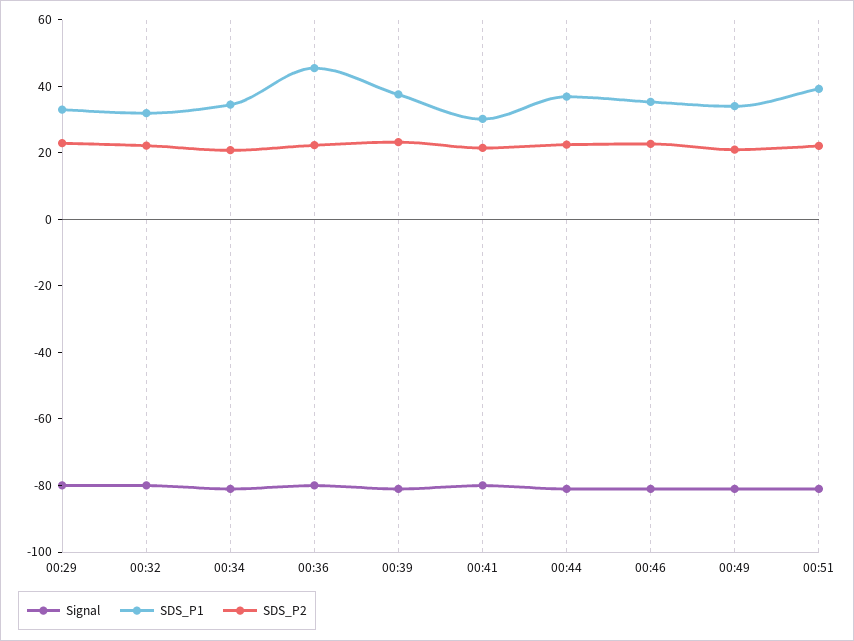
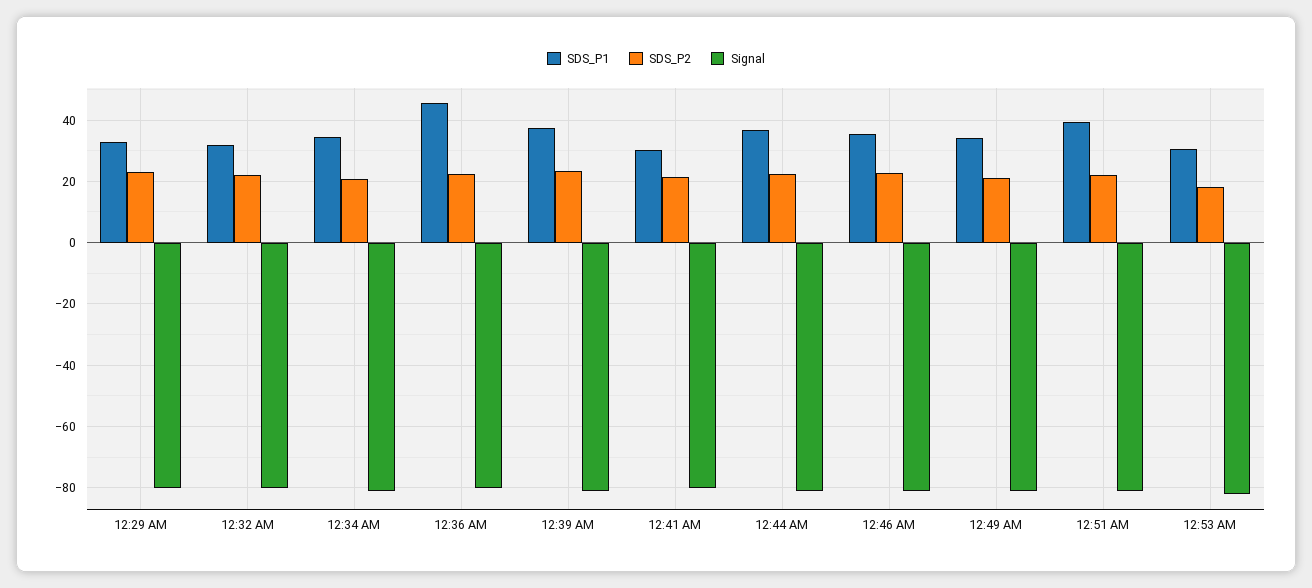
SDS_P1, 12:53 AM: none -> 30
SDS_P2, 12:53 AM: none -> 18
Signal, 12:53 AM: none -> -82

